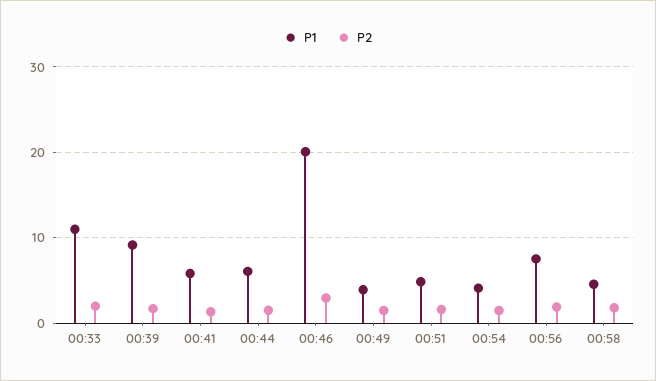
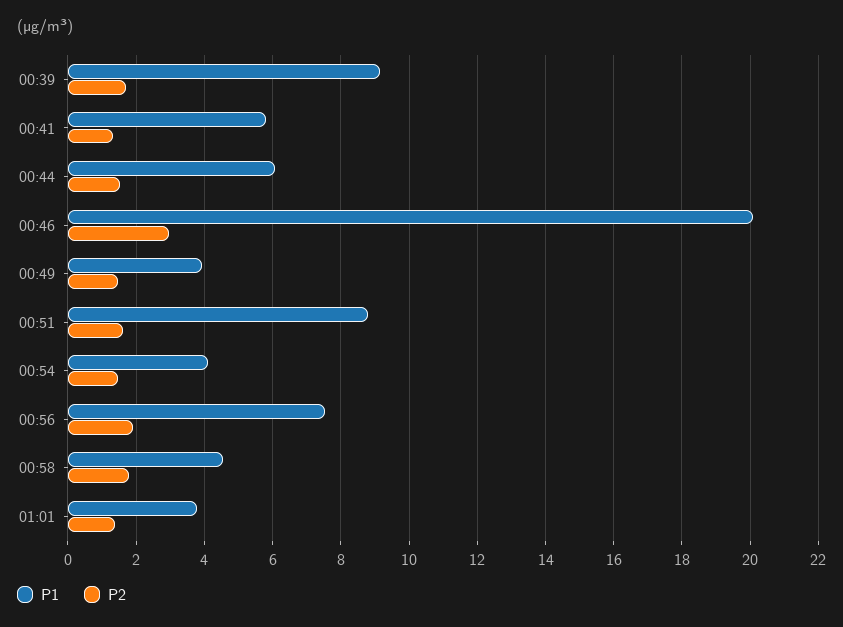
P1, 00:33: 11 -> none
P2, 00:33: 2 -> none
P1, 00:51: 5 -> 8.8
P1, 01:01: none -> 3.8
P2, 01:01: none -> 1.4

